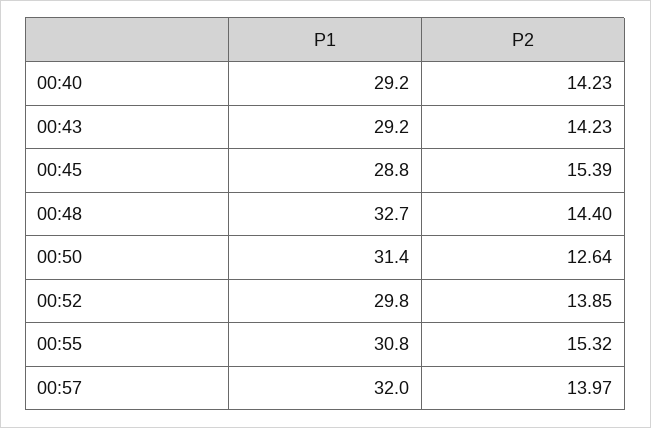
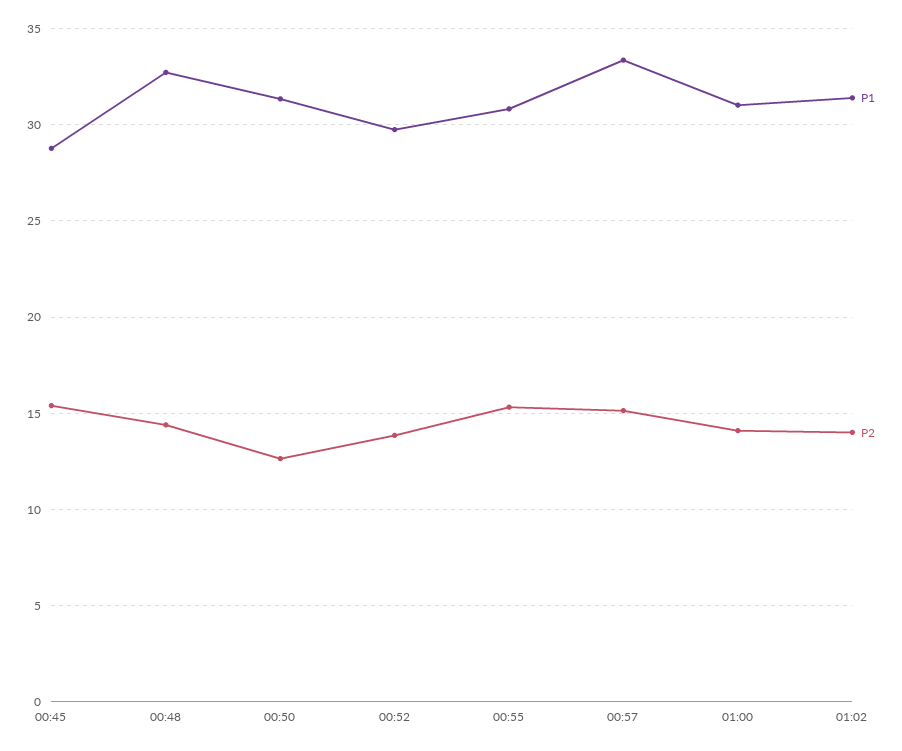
P1, 00:40: 29.2 -> none
P2, 00:40: 14.23 -> none
P1, 00:43: 29.2 -> none
P2, 00:43: 14.23 -> none
P1, 00:57: 32 -> 33.5
P2, 00:57: 13.97 -> 15
P1, 01:00: none -> 31
P2, 01:00: none -> 14
P1, 01:02: none -> 31.5
P2, 01:02: none -> 14

